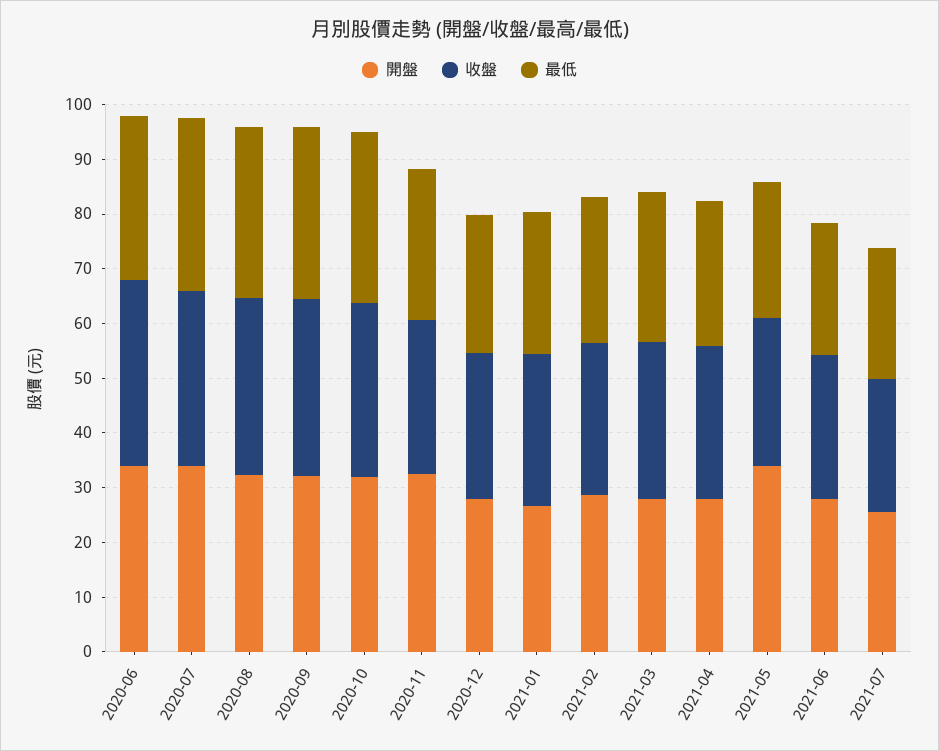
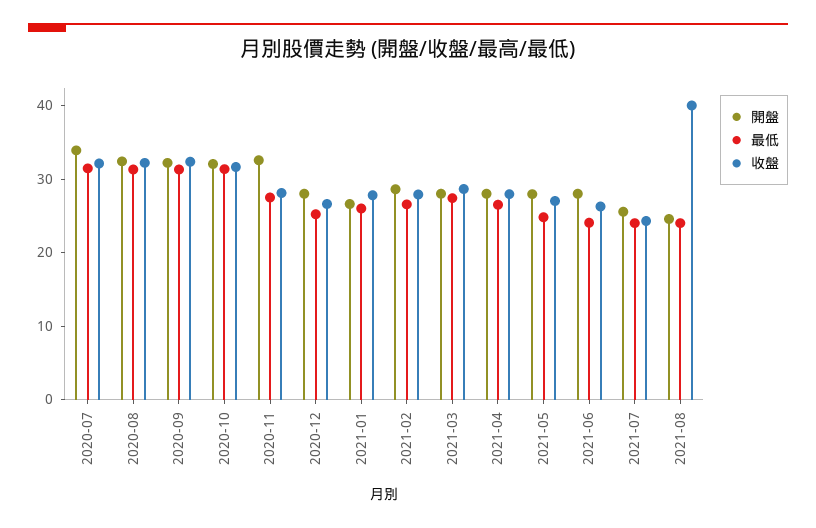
開盤, 2020-06: 34 -> none
收盤, 2020-06: 34 -> none
最低, 2020-06: 30 -> none
開盤, 2021-05: 34 -> 28
開盤, 2021-08: none -> 24
最低, 2021-08: none -> 24
收盤, 2021-08: none -> 40

